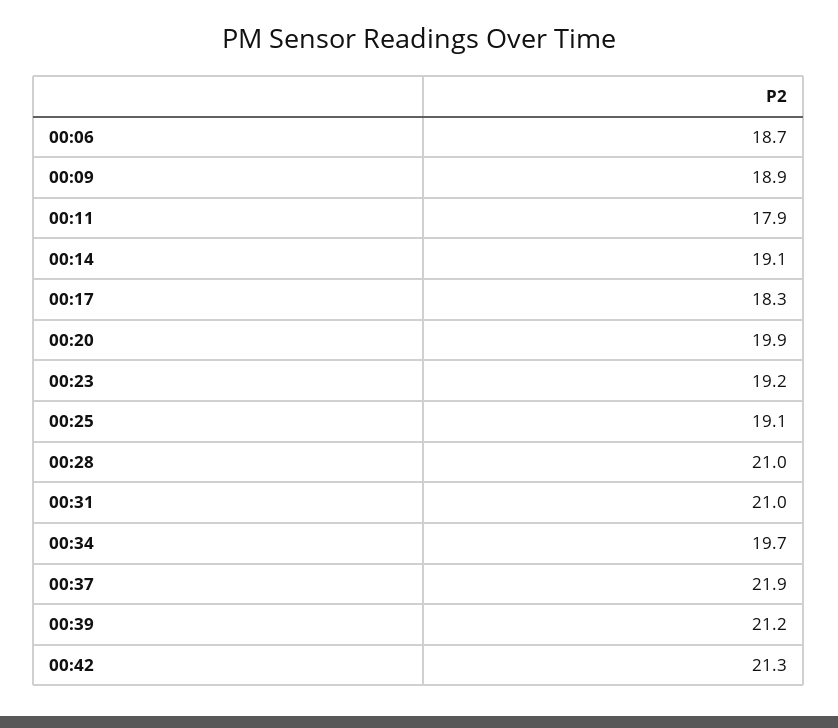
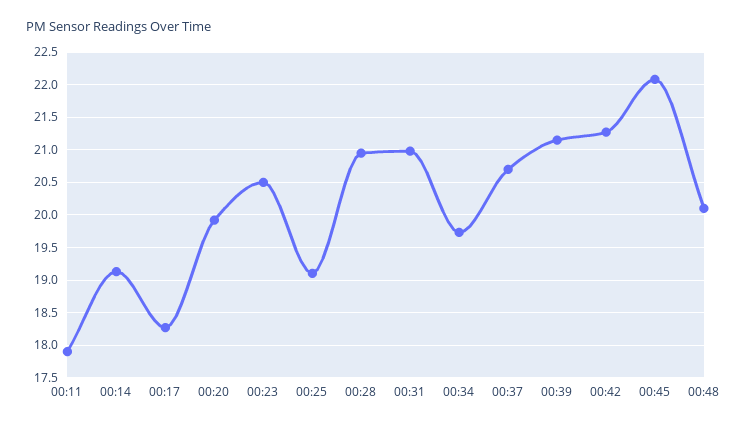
00:06: 18.7 -> none
00:09: 18.9 -> none
00:23: 19.2 -> 20.5
00:37: 21.9 -> 20.7
00:45: none -> 22.1
00:48: none -> 20.1

